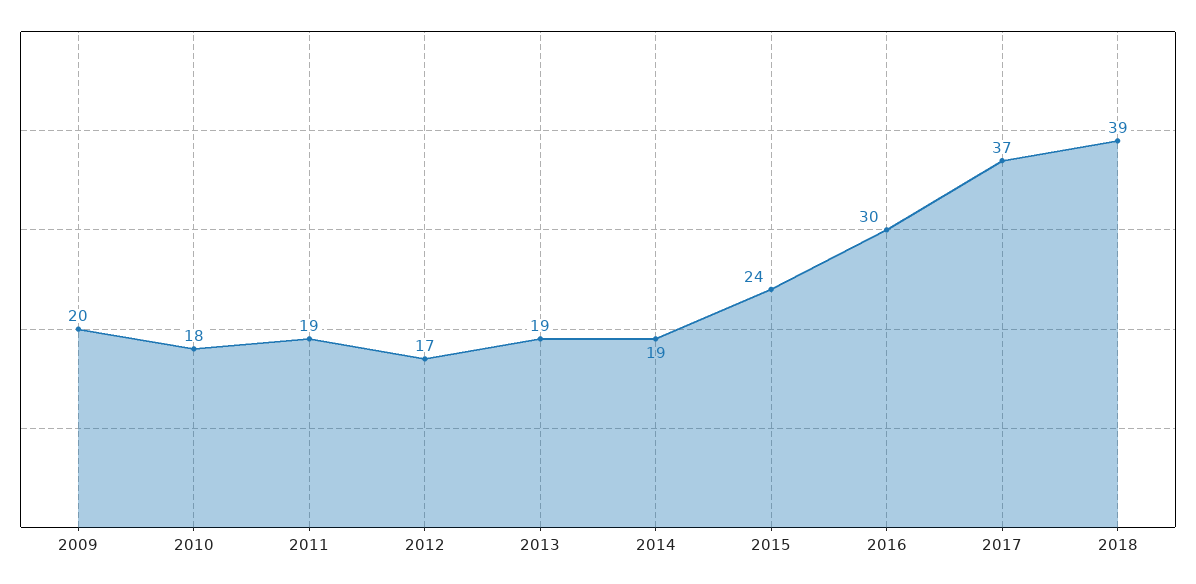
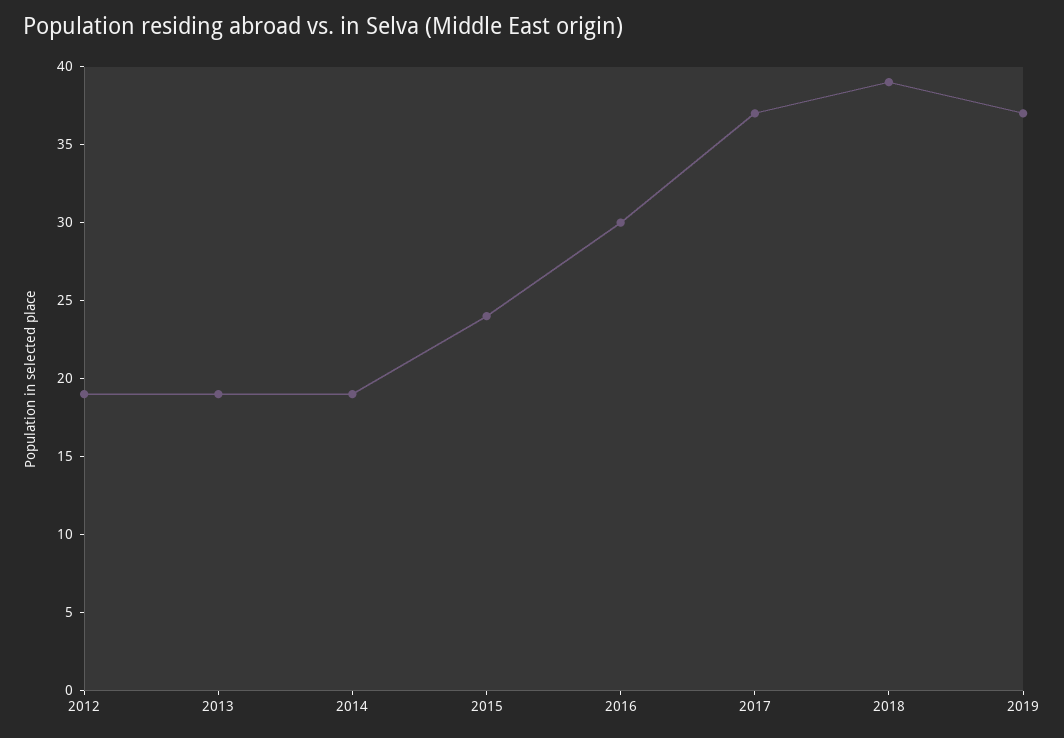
2009: 20 -> none
2010: 18 -> none
2011: 19 -> none
2012: 17 -> 19
2019: none -> 37

